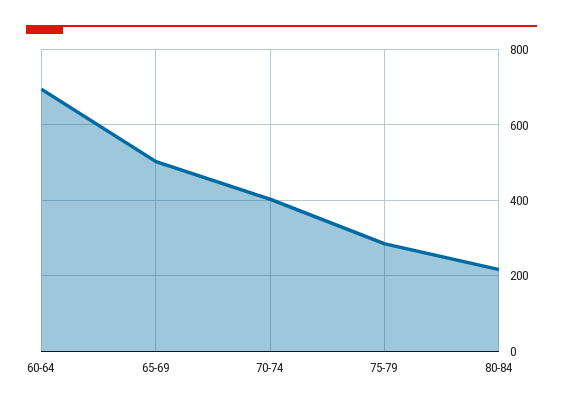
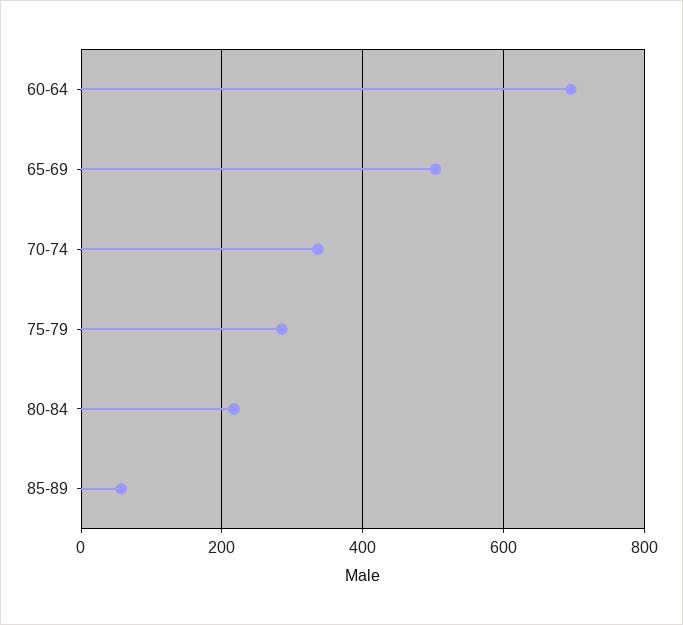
70-74: 400 -> 340
85-89: none -> 60

